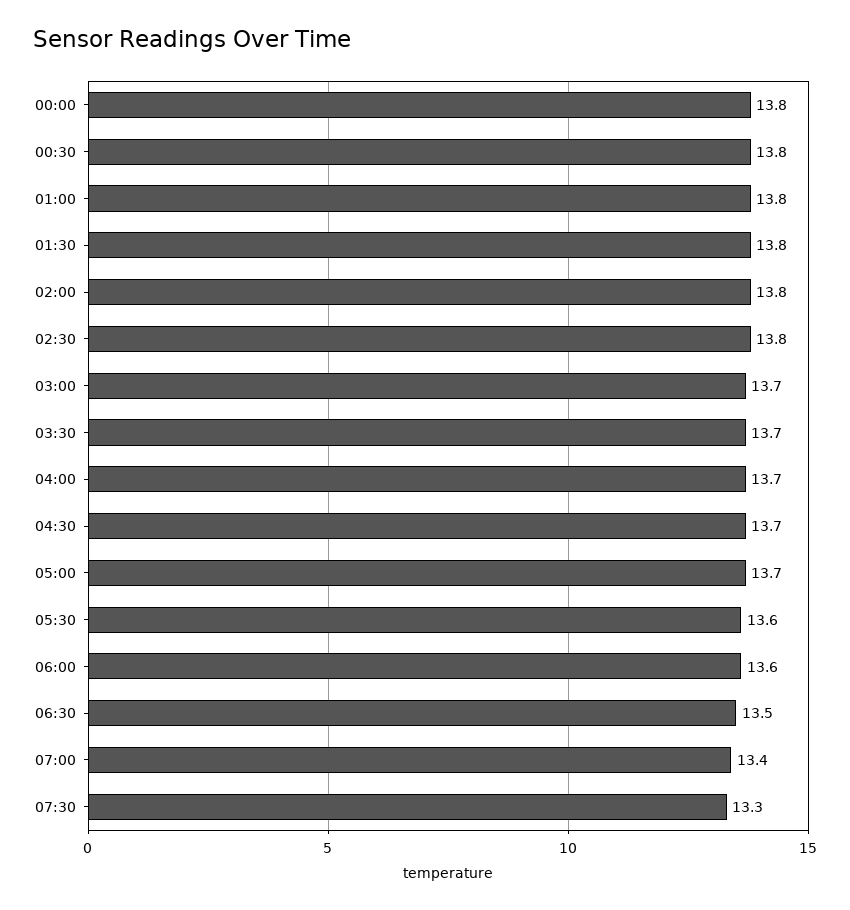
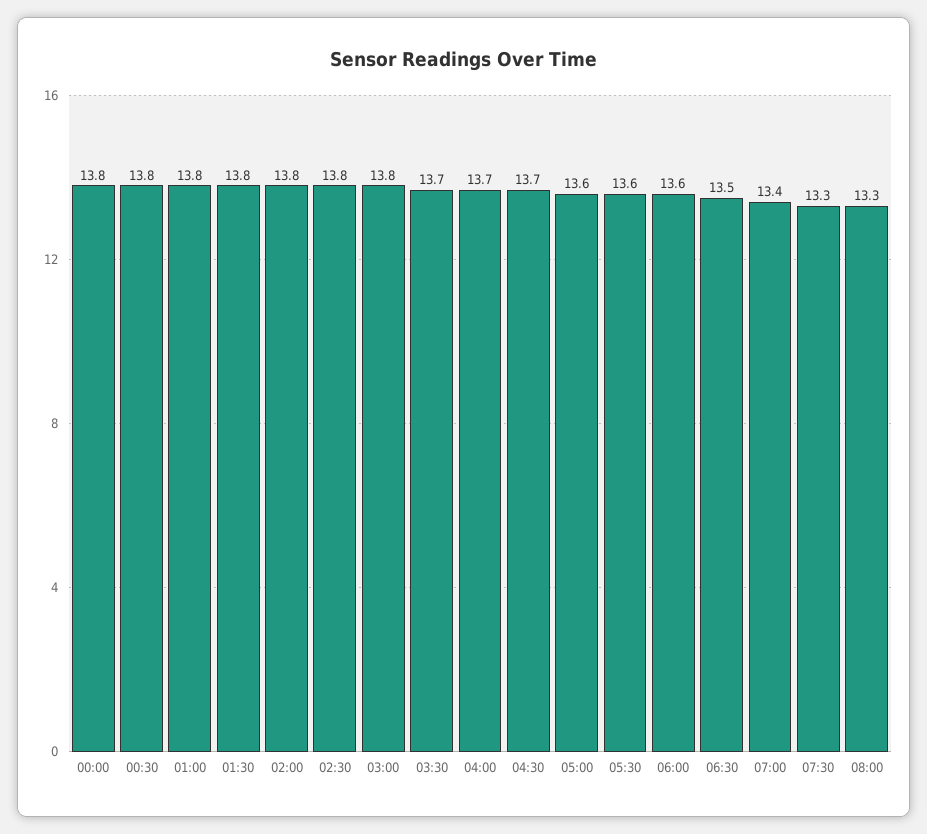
03:00: 13.7 -> 13.8
05:00: 13.7 -> 13.6
08:00: none -> 13.3

